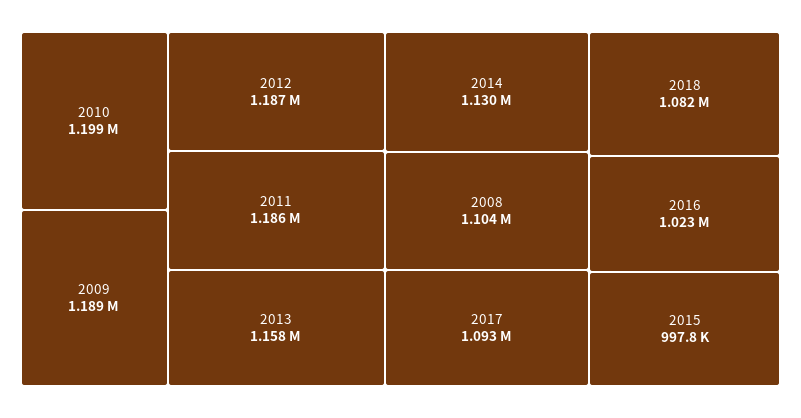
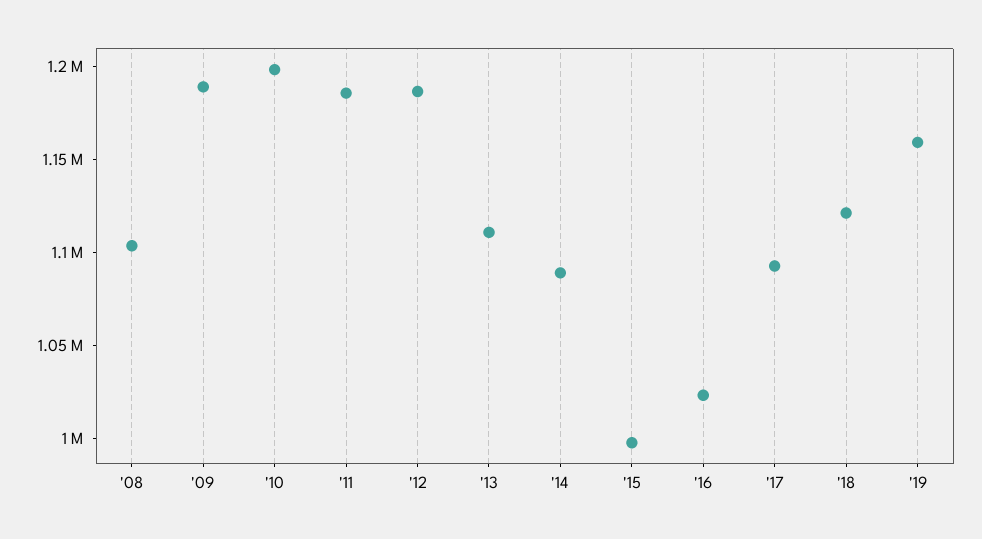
2013: 1158000 -> 1110000
2014: 1130000 -> 1090000
2018: 1082000 -> 1120000
'19: none -> 1160000

